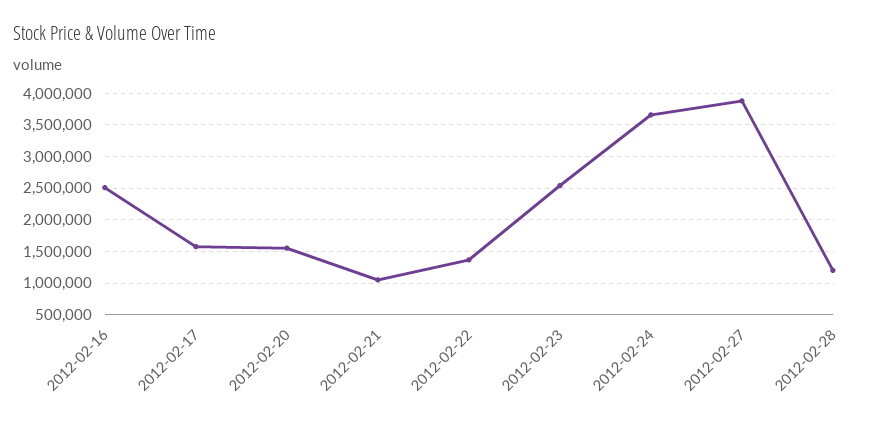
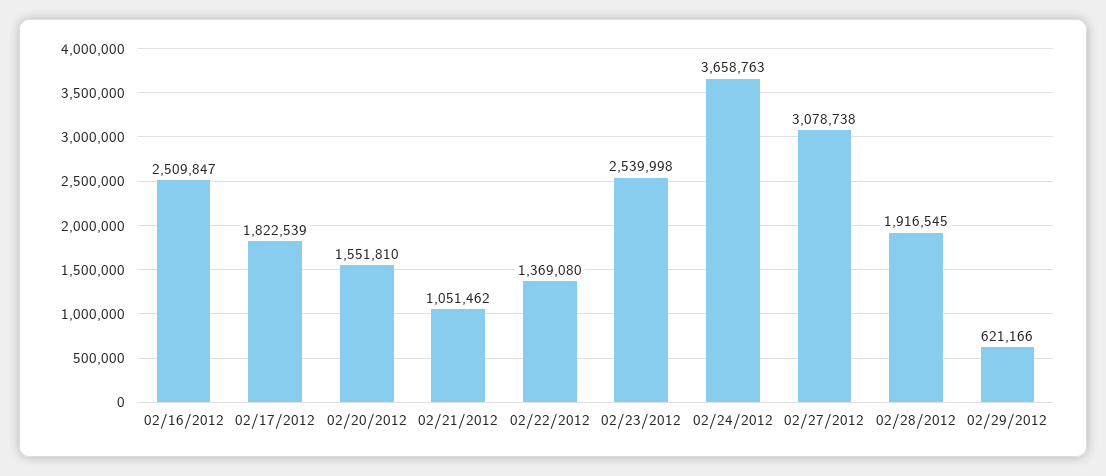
2012-02-17: 1600000 -> 1822539
2012-02-27: 3900000 -> 3078738
2012-02-28: 1200000 -> 1916545
02/29/2012: none -> 621166

